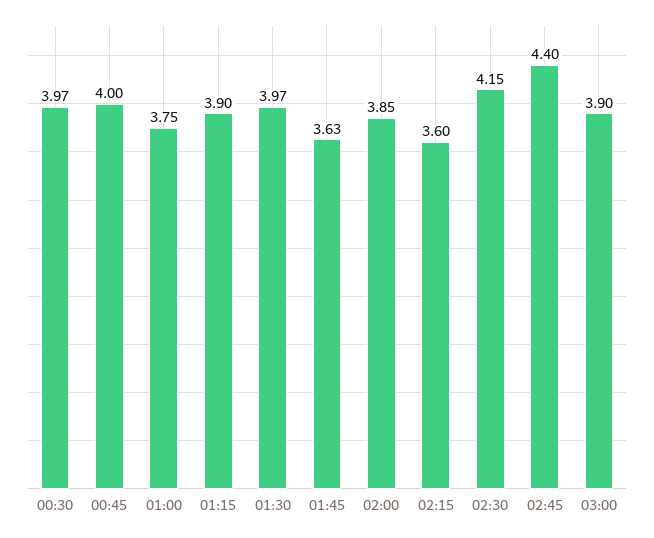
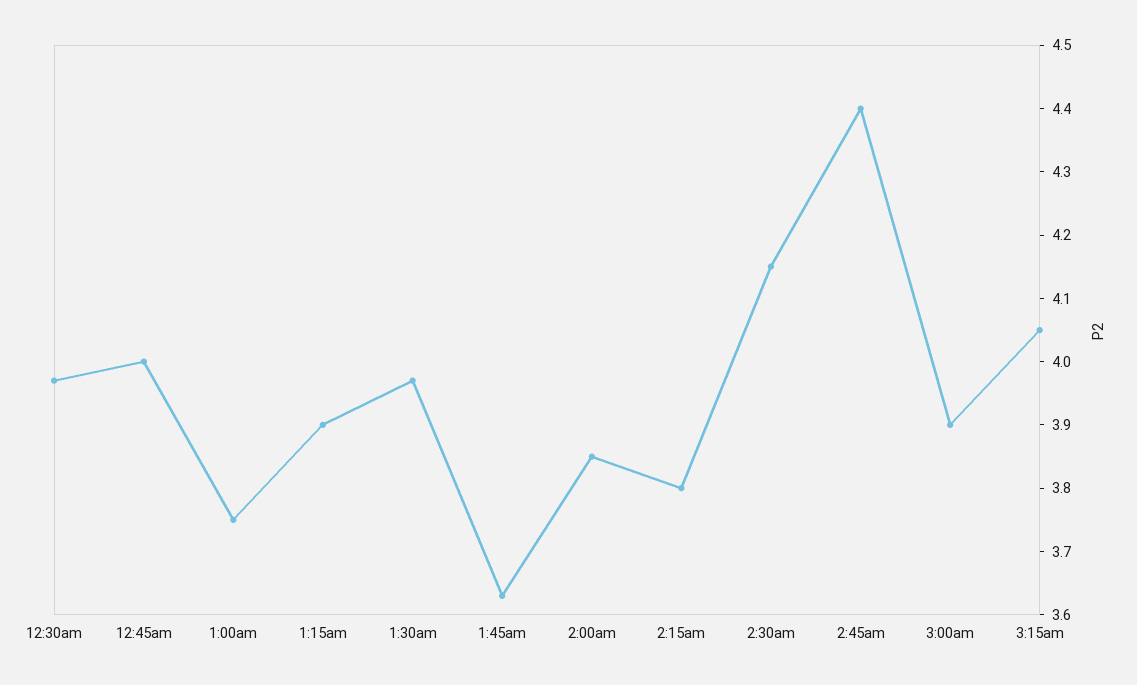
02:15: 3.6 -> 3.8
3:15am: none -> 4.05

